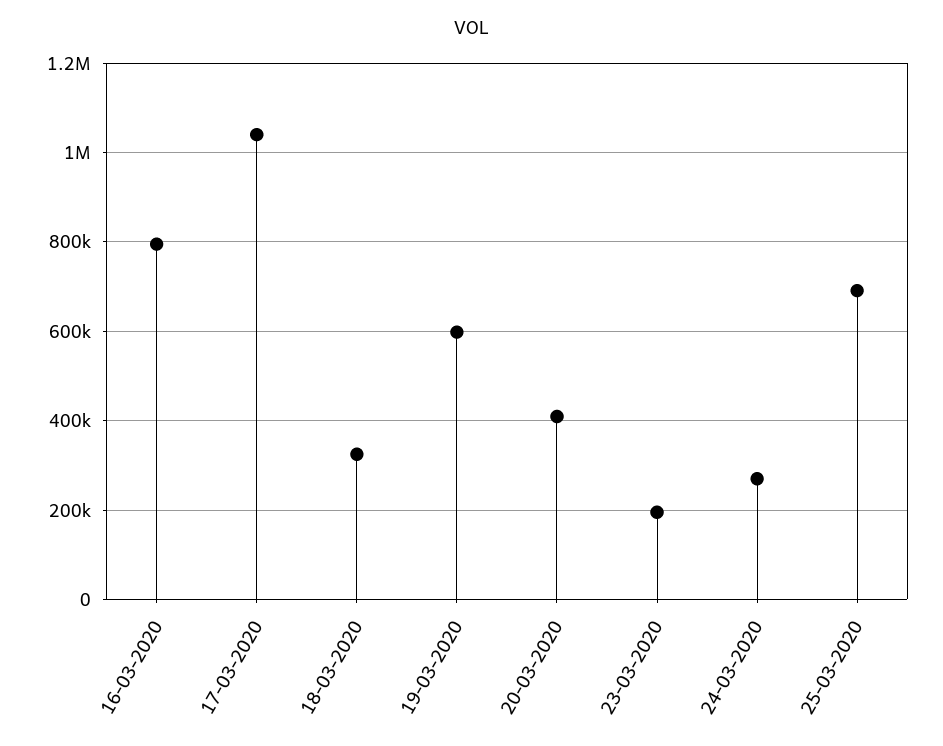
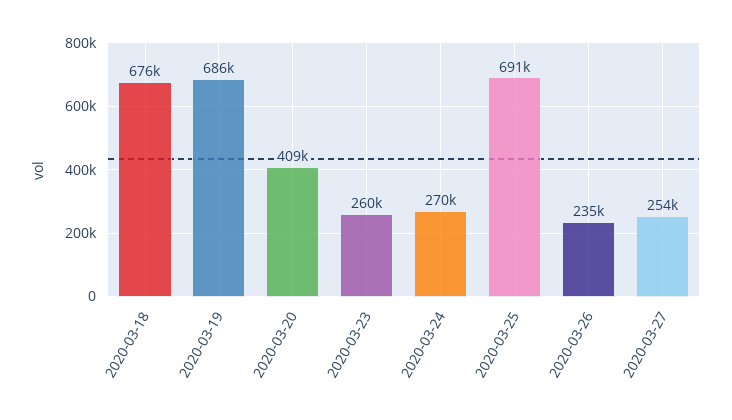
16-03-2020: 800000 -> none
17-03-2020: 1040000 -> none
18-03-2020: 320000 -> 676000
19-03-2020: 600000 -> 686000
23-03-2020: 200000 -> 260000
2020-03-26: none -> 235000
2020-03-27: none -> 254000

